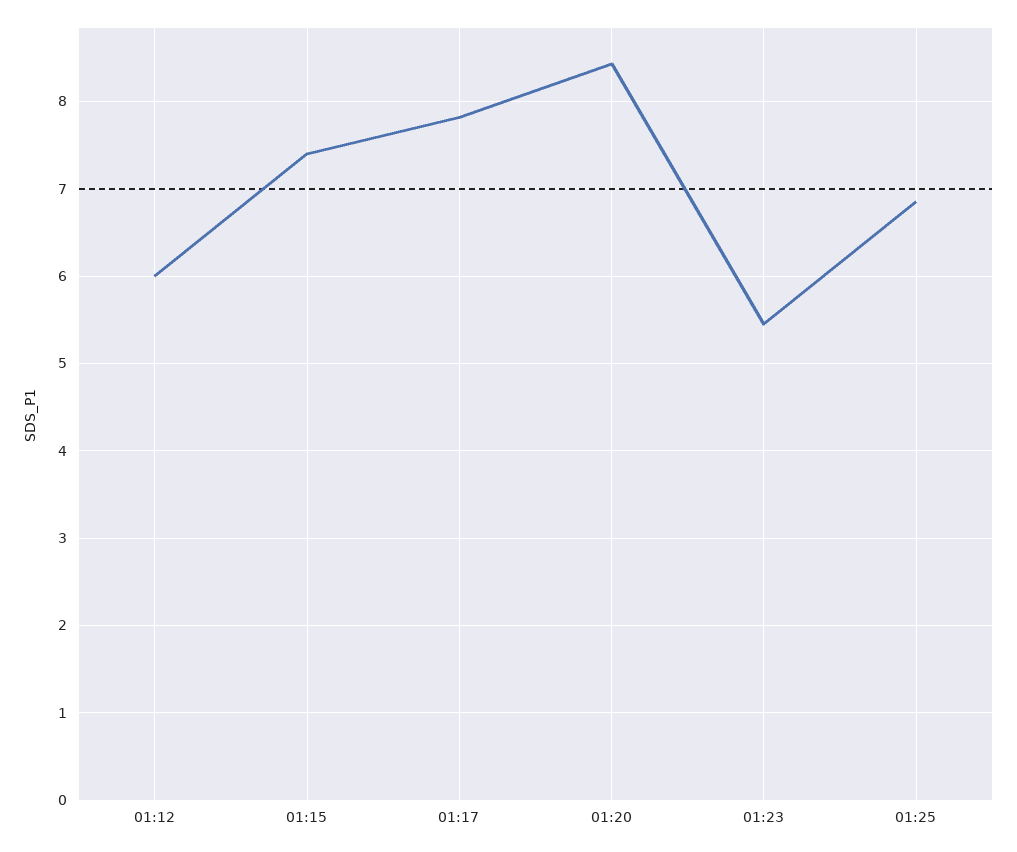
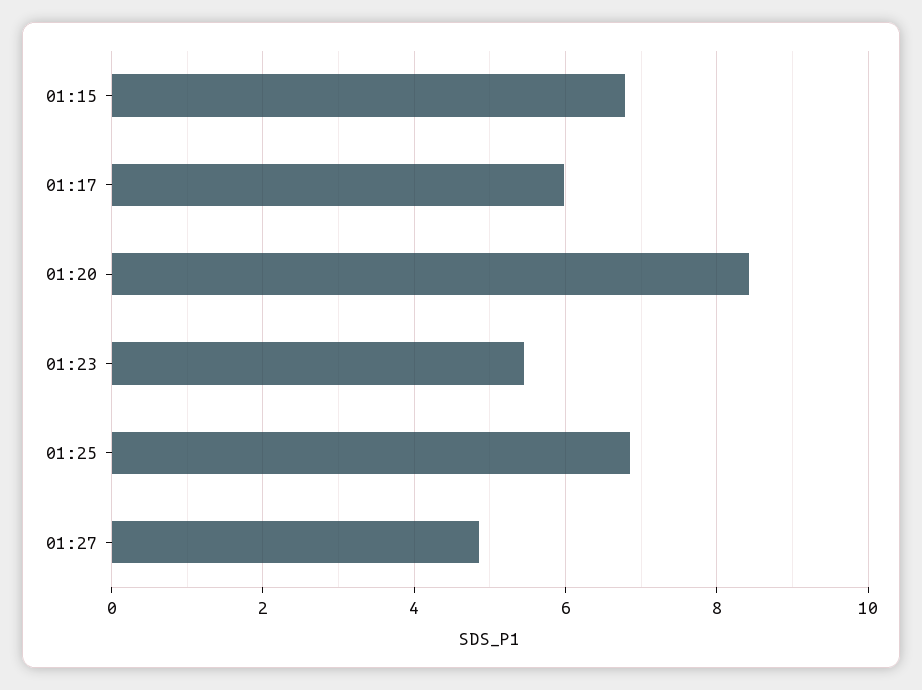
01:12: 6 -> none
01:15: 7.4 -> 6.8
01:17: 7.8 -> 6
01:27: none -> 4.8

